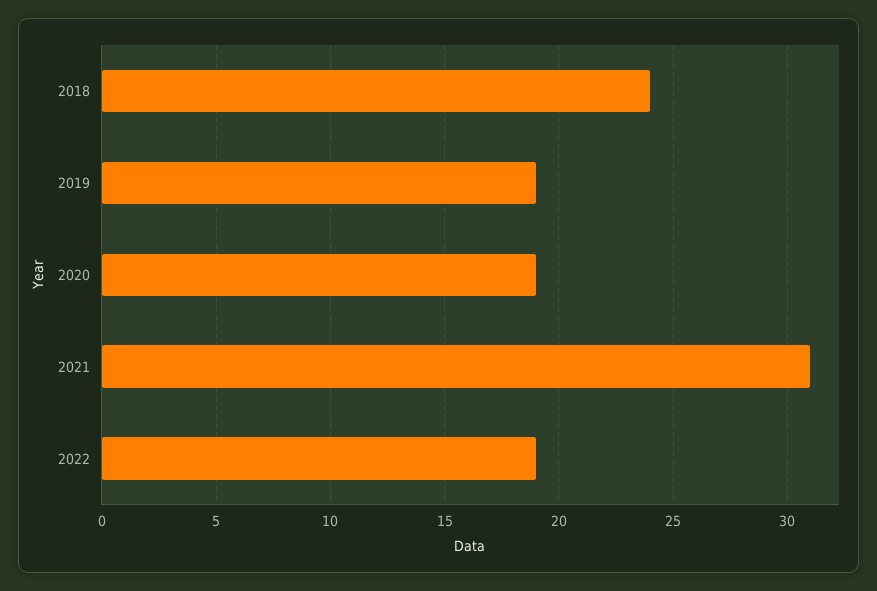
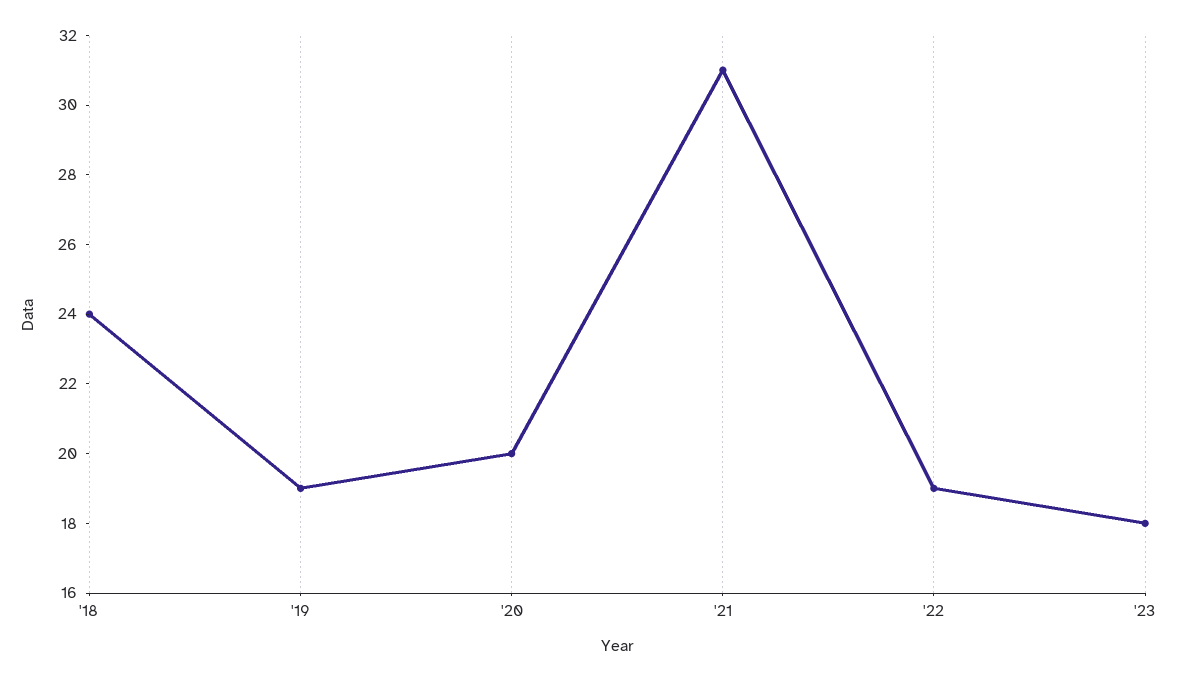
2020: 19 -> 20
'23: none -> 18

